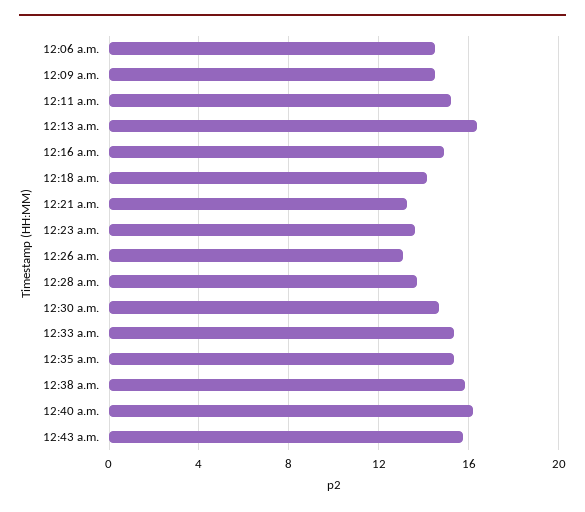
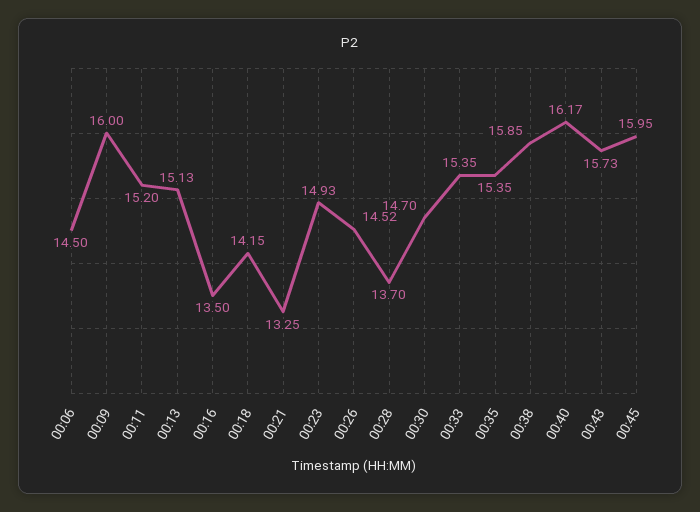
12:09 a.m.: 14.5 -> 16
12:13 a.m.: 16.5 -> 15.13
12:16 a.m.: 15 -> 13.5
12:23 a.m.: 13.5 -> 14.93
12:26 a.m.: 13 -> 14.52
00:45: none -> 15.95

